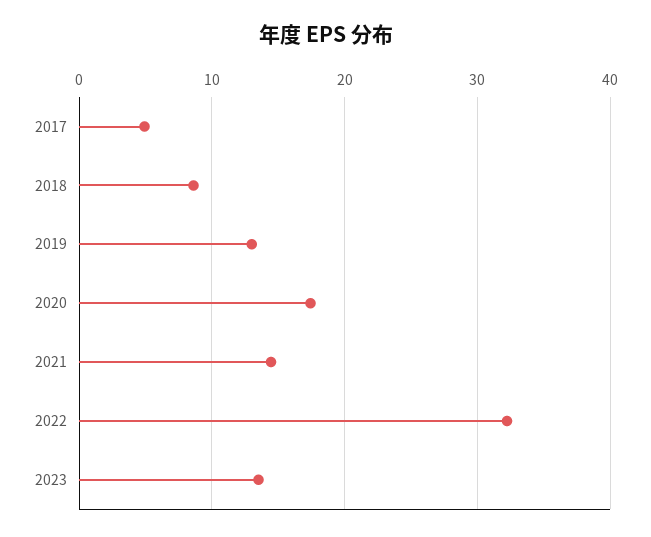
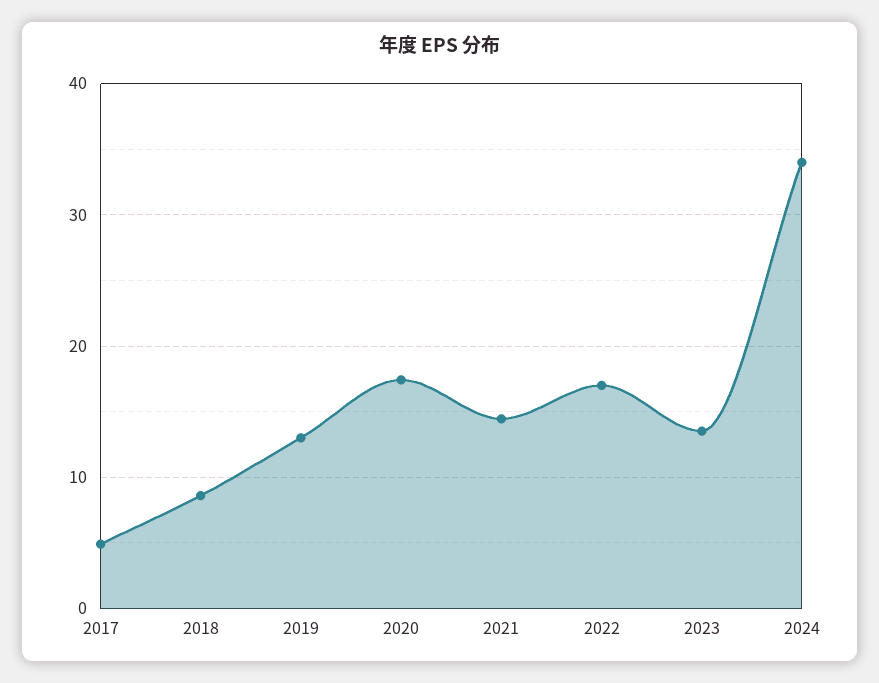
2022: 32 -> 17
2024: none -> 34

